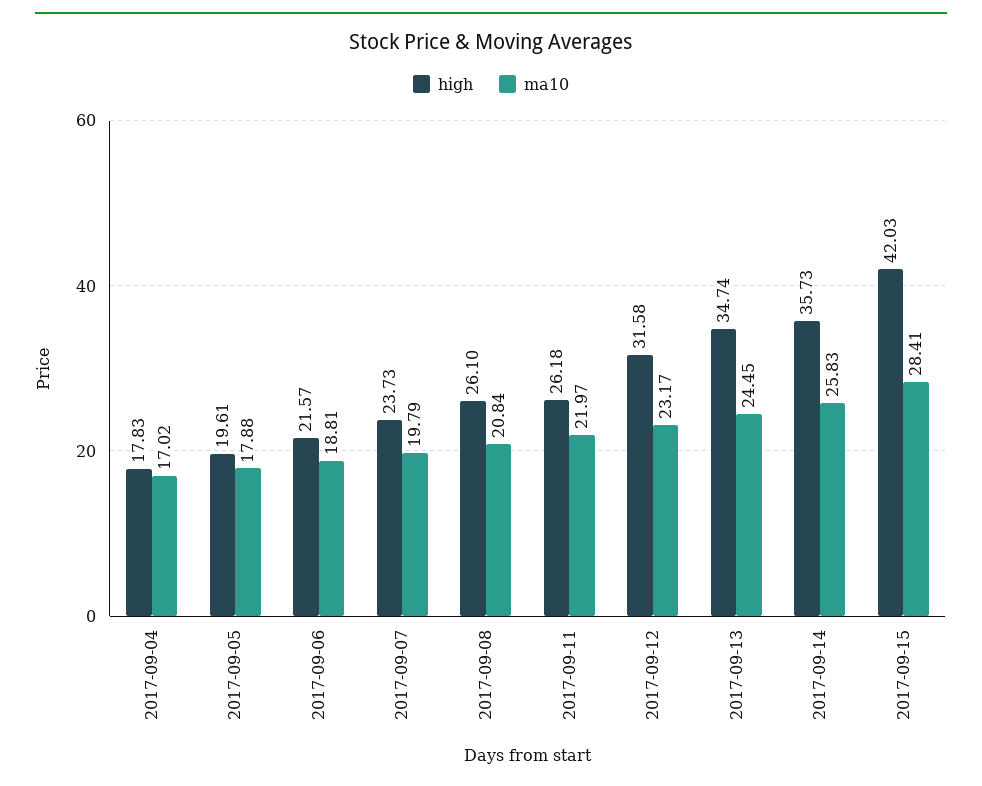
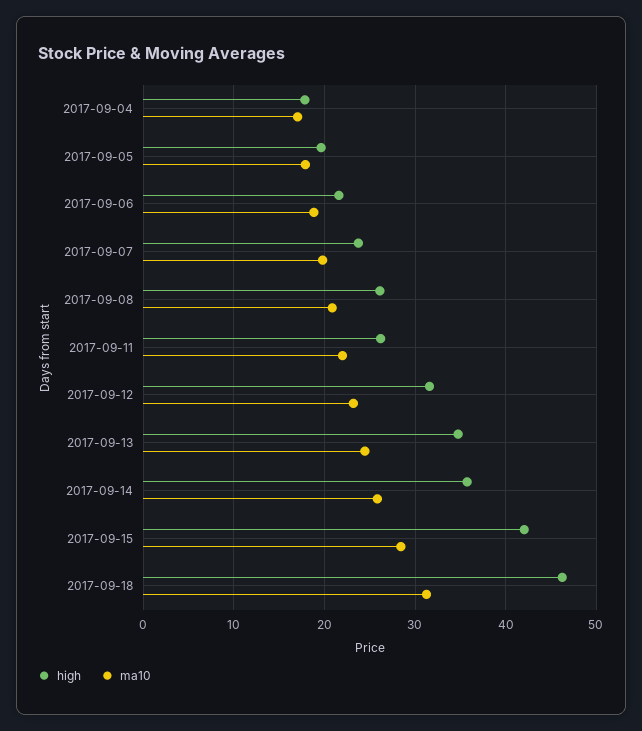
high, 2017-09-18: none -> 46
ma10, 2017-09-18: none -> 31

